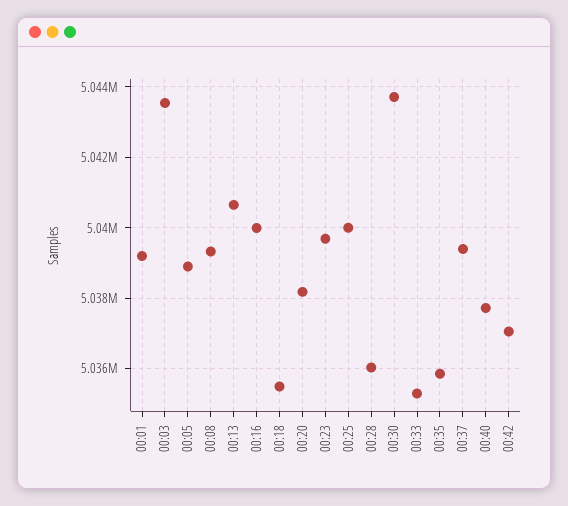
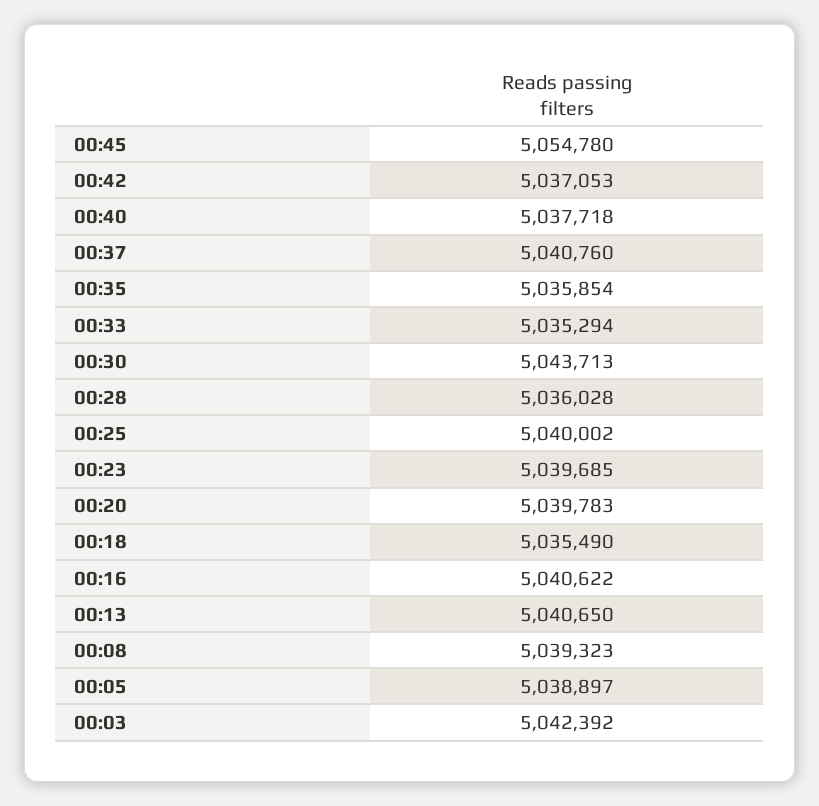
00:01: 5039200 -> none
00:03: 5043600 -> 5042392
00:16: 5040000 -> 5040622
00:20: 5038200 -> 5039783
00:37: 5039400 -> 5040760
00:45: none -> 5054780

